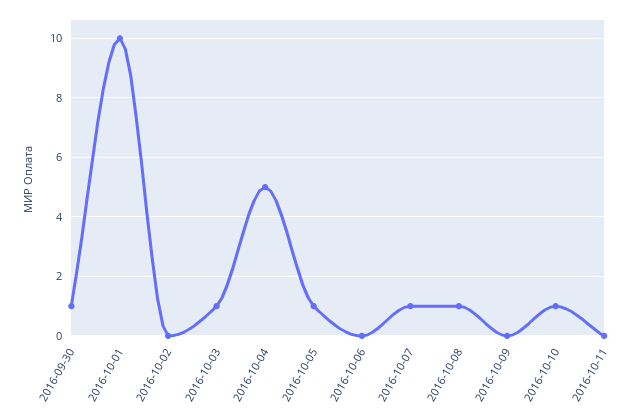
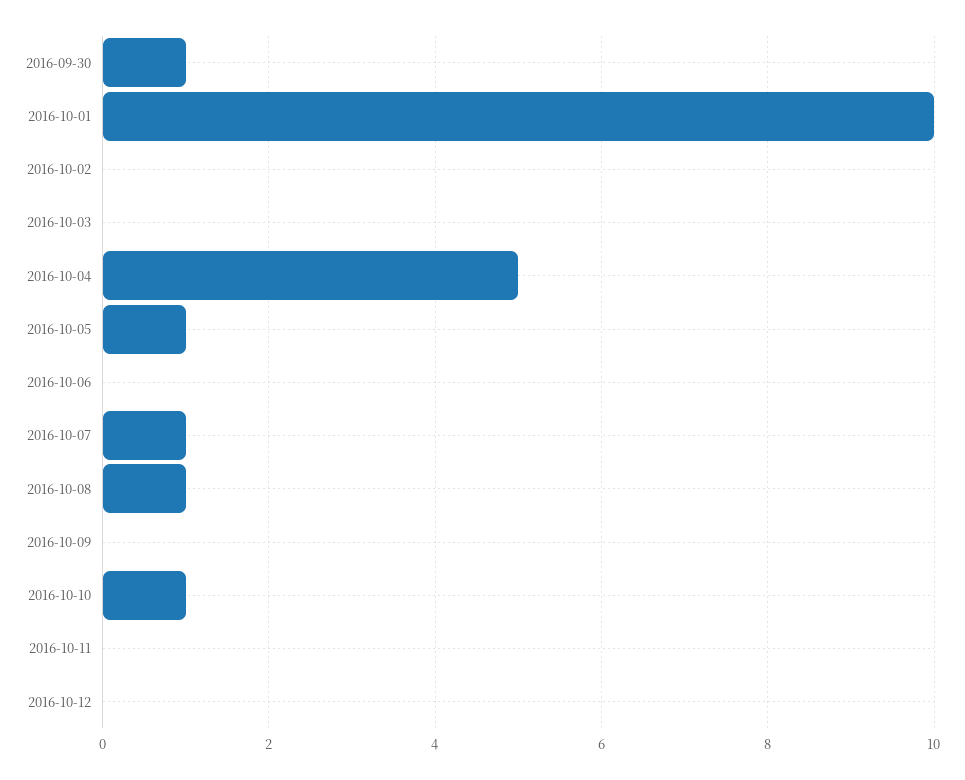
2016-10-03: 1 -> 0
2016-10-12: none -> 0

